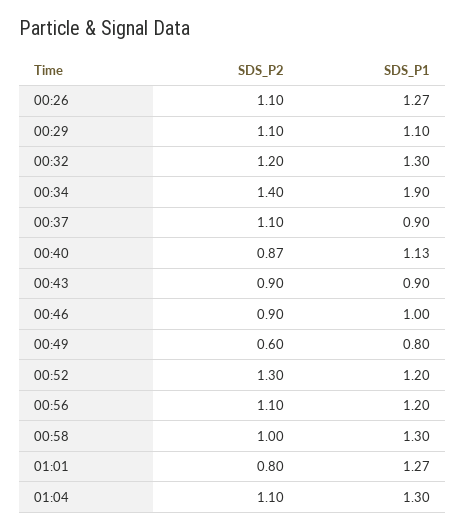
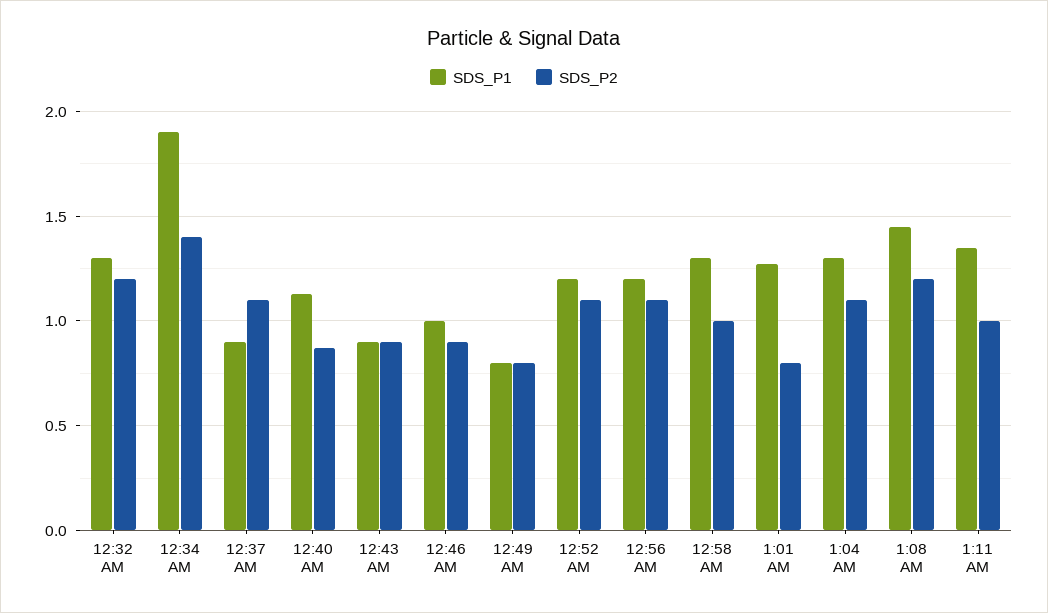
SDS_P2, 00:26: 1.1 -> none
SDS_P1, 00:26: 1.27 -> none
SDS_P2, 00:29: 1.1 -> none
SDS_P1, 00:29: 1.1 -> none
SDS_P2, 00:49: 0.6 -> 0.8
SDS_P2, 00:52: 1.3 -> 1.1
SDS_P1, 1:08 AM: none -> 1.45
SDS_P2, 1:08 AM: none -> 1.2
SDS_P1, 1:11 AM: none -> 1.35
SDS_P2, 1:11 AM: none -> 1

